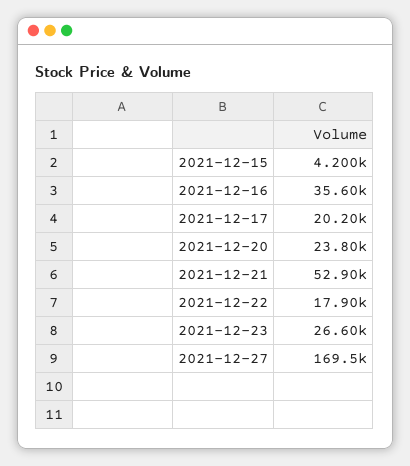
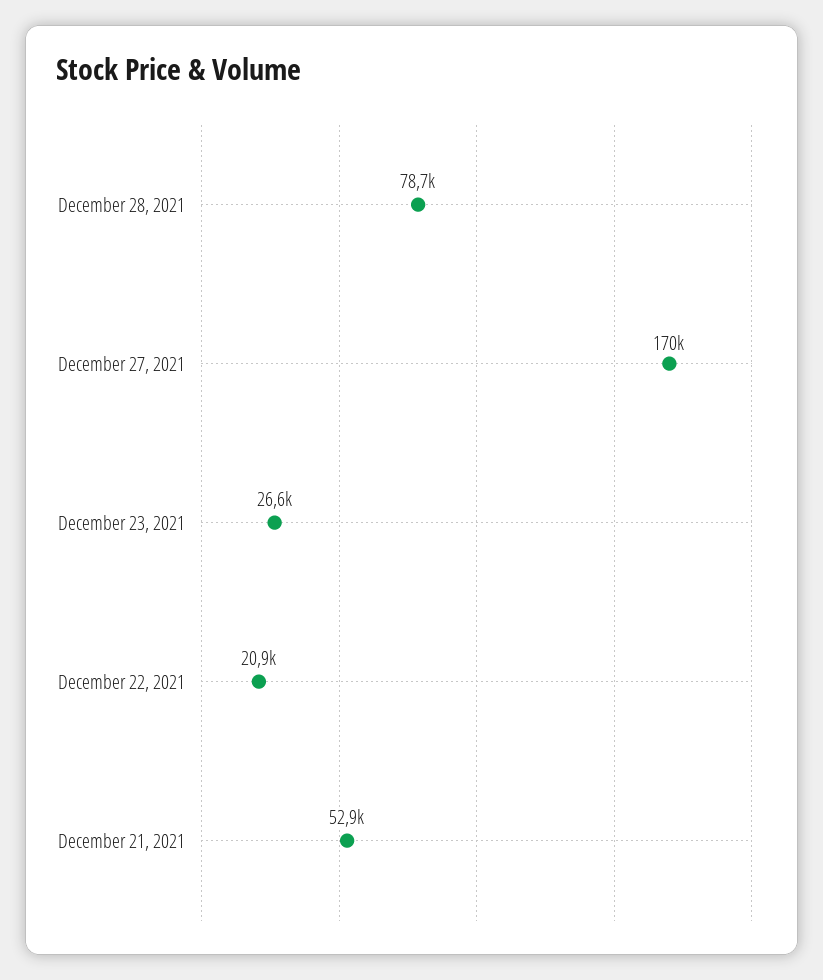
2021-12-15: 4200 -> none
2021-12-16: 35600 -> none
2021-12-17: 20200 -> none
2021-12-20: 23800 -> none
2021-12-22: 17900 -> 20900
December 28, 2021: none -> 78700

